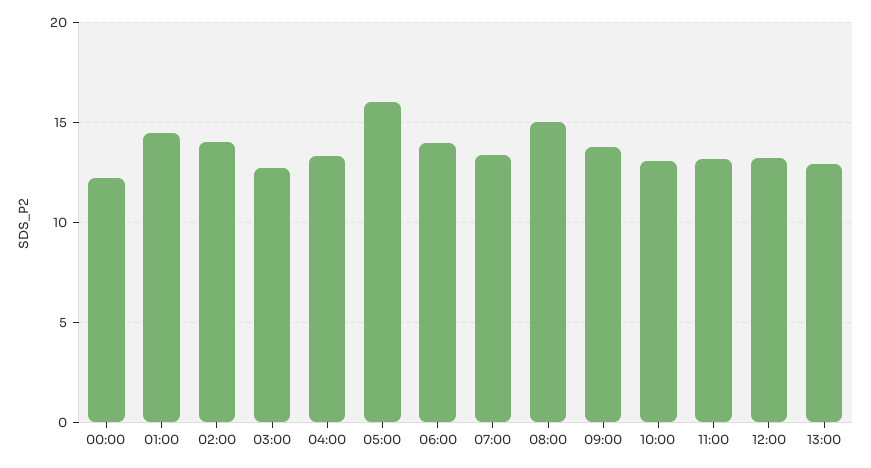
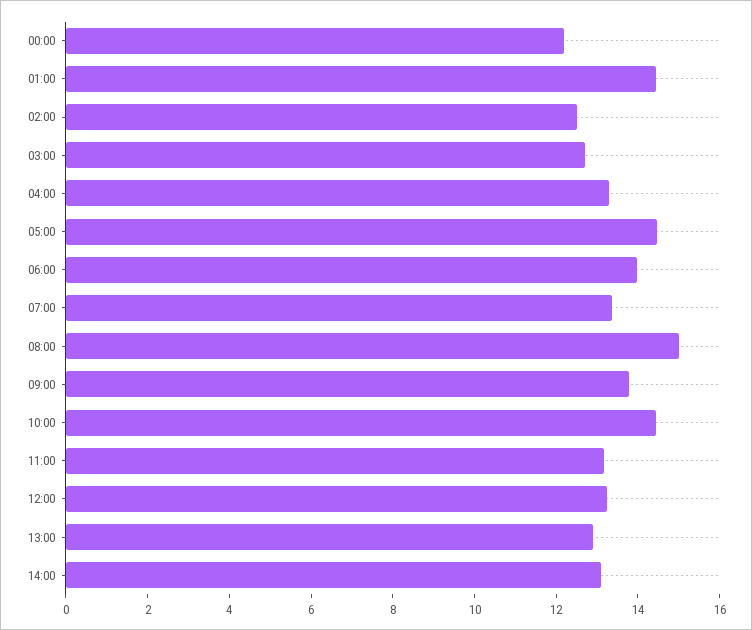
02:00: 14 -> 12.5
05:00: 16 -> 14.5
10:00: 13 -> 14.5
14:00: none -> 13

